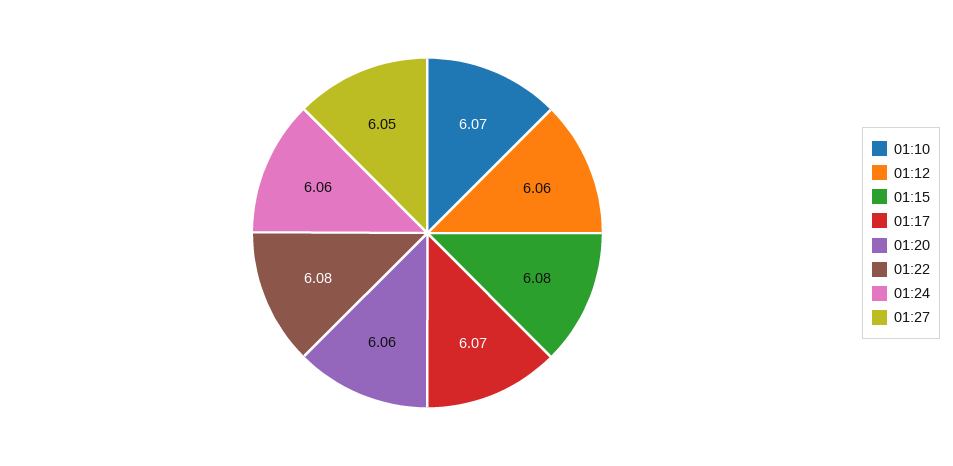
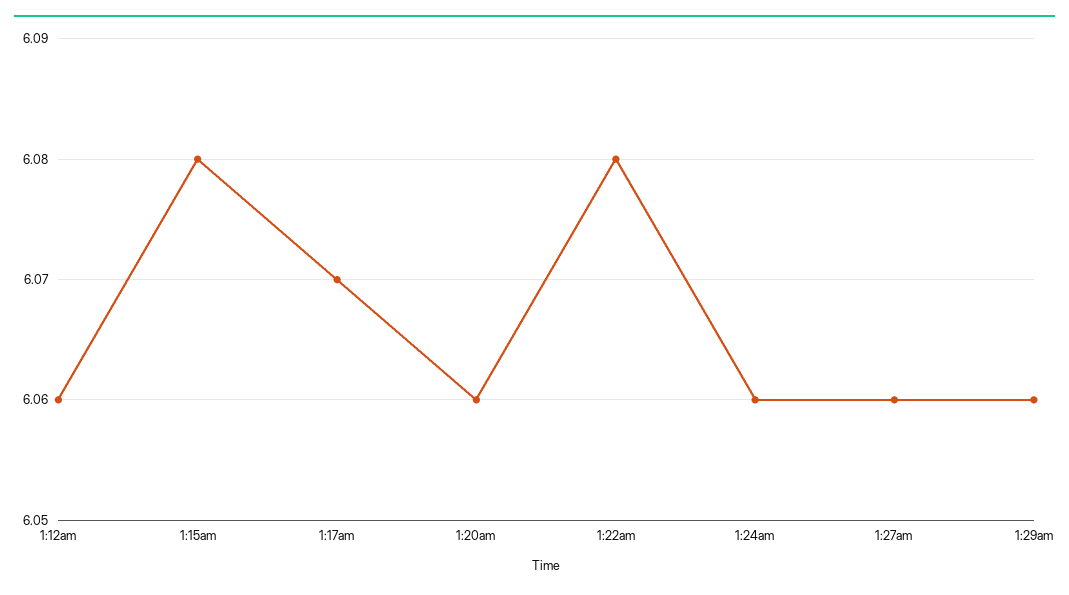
01:10: 6.07 -> none
01:27: 6.05 -> 6.06
1:29am: none -> 6.06

